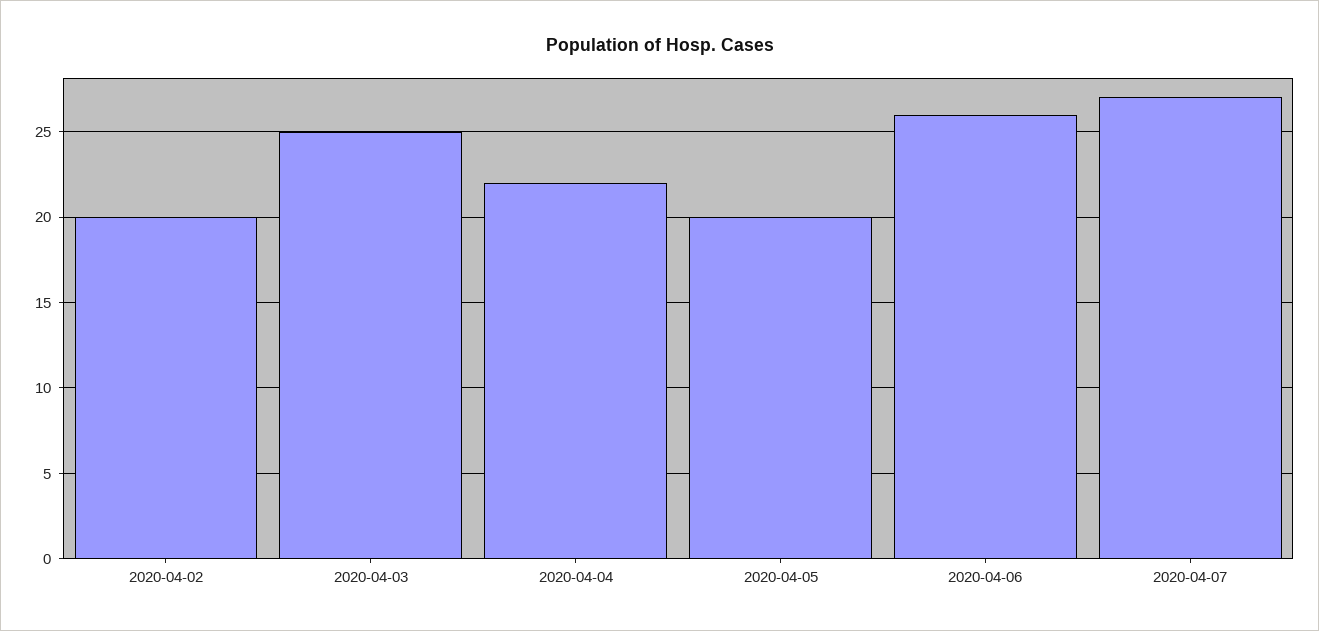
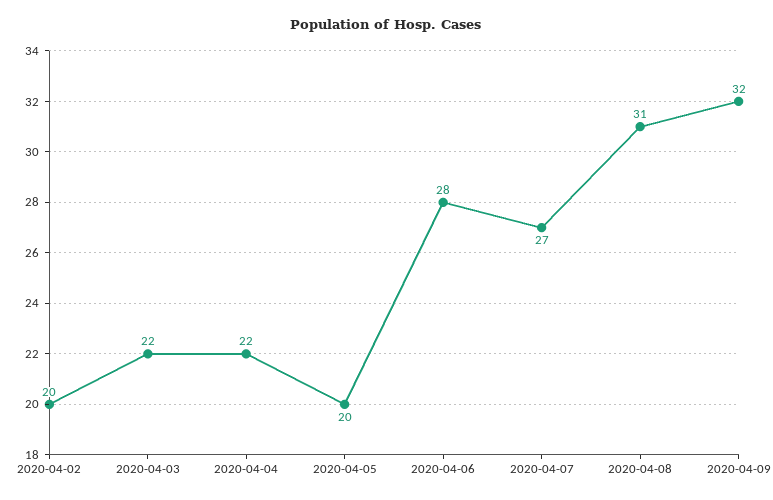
2020-04-03: 25 -> 22
2020-04-06: 26 -> 28
2020-04-08: none -> 31
2020-04-09: none -> 32

